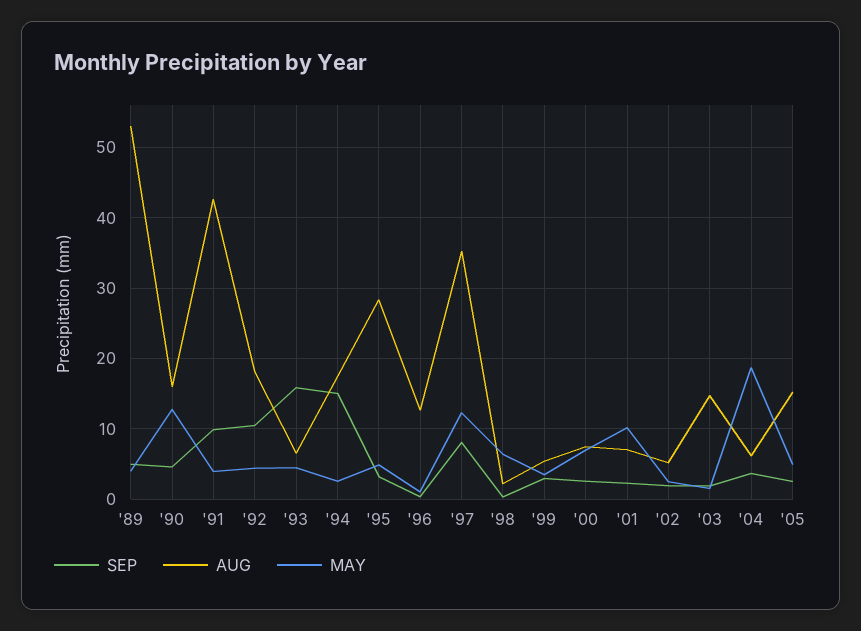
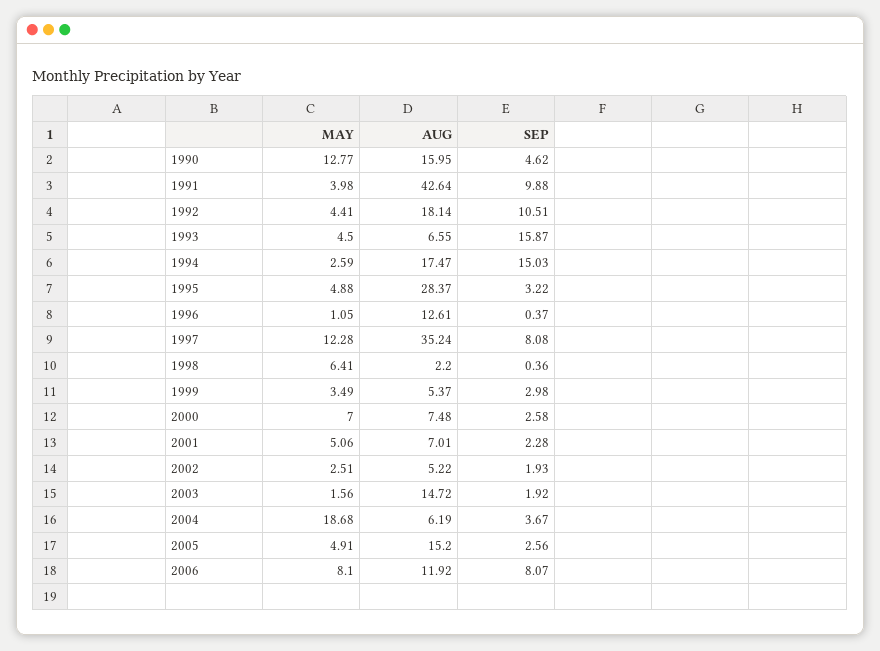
SEP, '89: 5 -> none
AUG, '89: 53 -> none
MAY, '89: 4 -> none
MAY, '01: 10 -> 5.06
MAY, 2006: none -> 8.1
AUG, 2006: none -> 11.92
SEP, 2006: none -> 8.07

